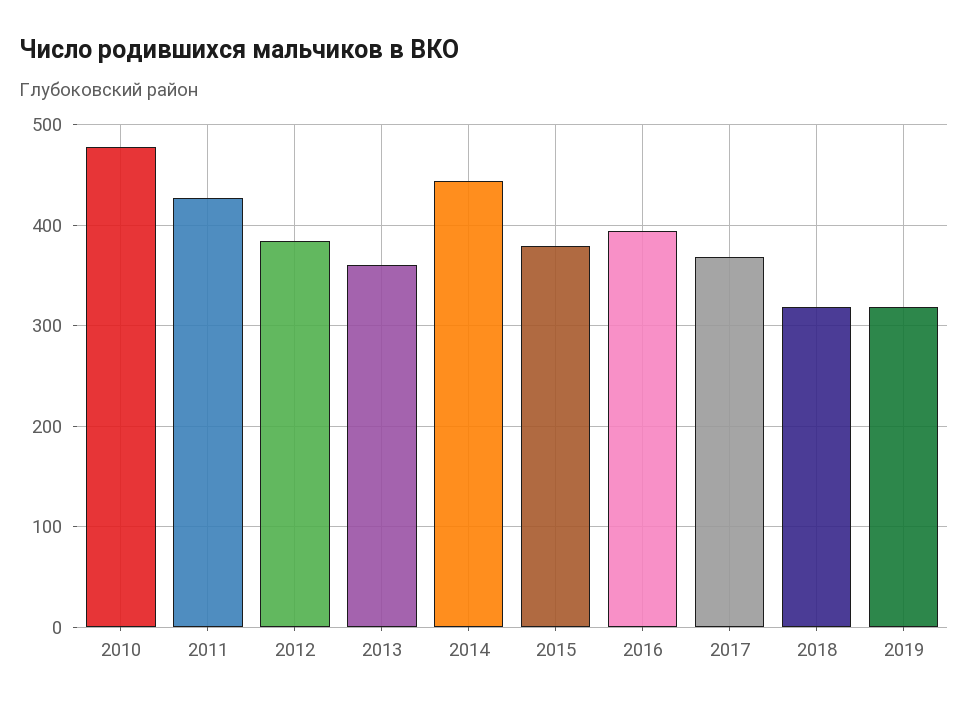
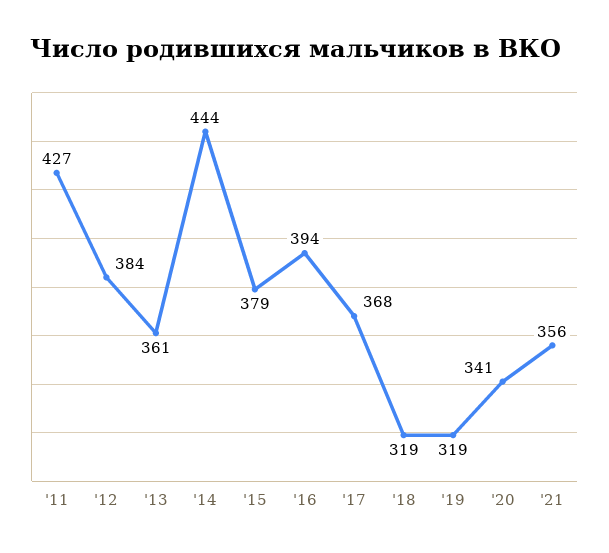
2010: 480 -> none
'20: none -> 341
'21: none -> 356

